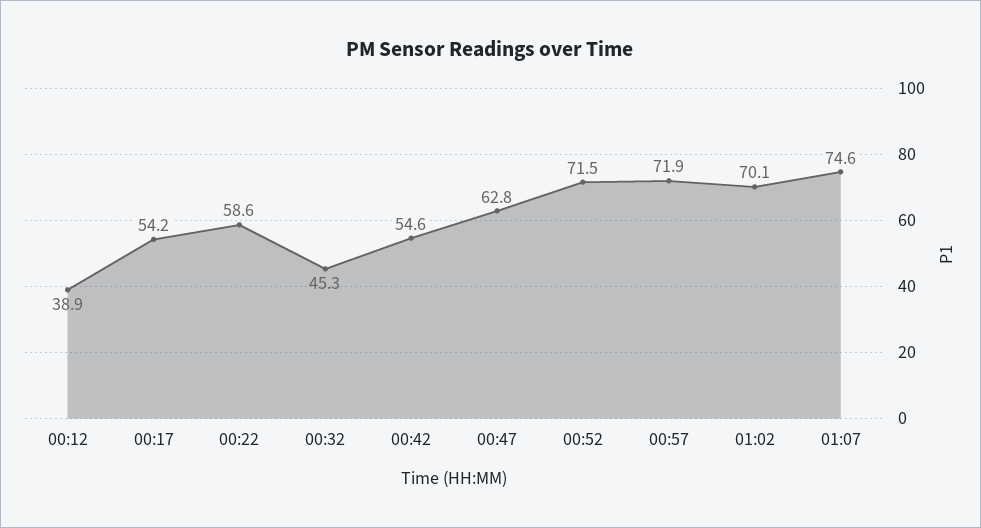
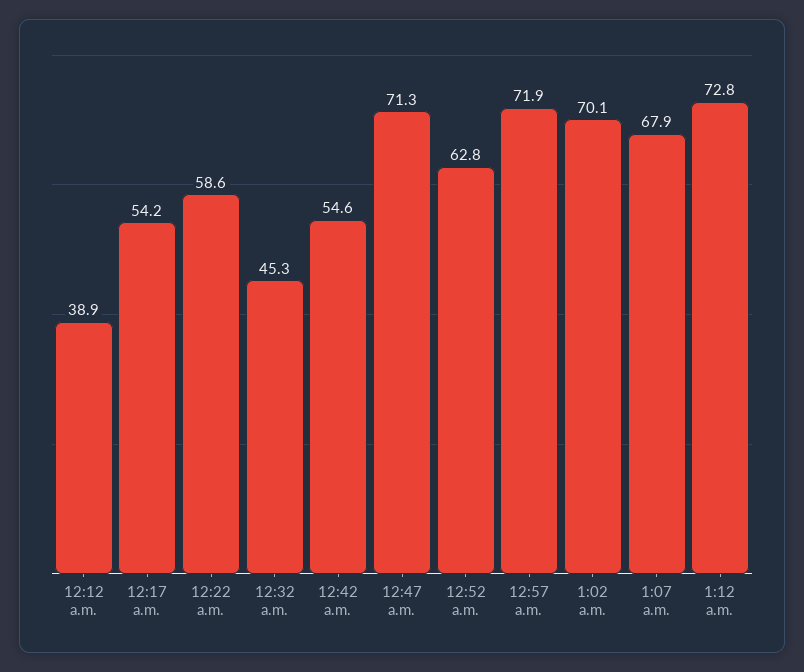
00:47: 62.8 -> 71.3
00:52: 71.5 -> 62.8
01:07: 74.6 -> 67.9
1:12 a.m.: none -> 72.8

